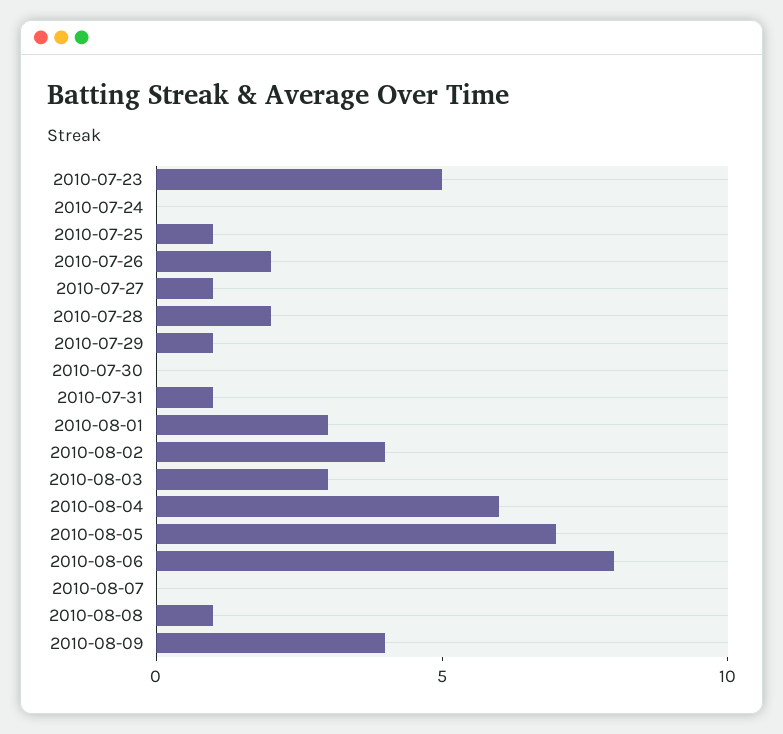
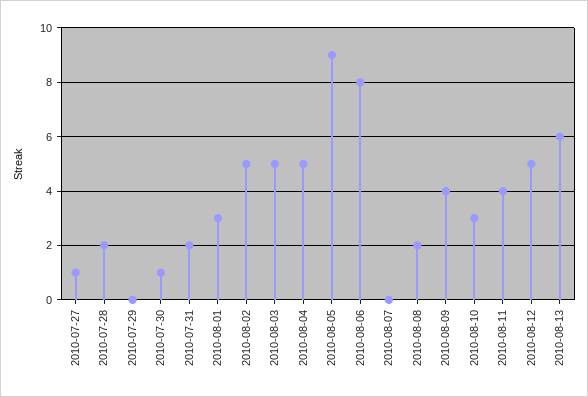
2010-07-23: 5 -> none
2010-07-24: 0 -> none
2010-07-25: 1 -> none
2010-07-26: 2 -> none
2010-07-29: 1 -> 0
2010-07-30: 0 -> 1
2010-07-31: 1 -> 2
2010-08-02: 4 -> 5
2010-08-03: 3 -> 5
2010-08-04: 6 -> 5
2010-08-05: 7 -> 9
2010-08-08: 1 -> 2
2010-08-10: none -> 3
2010-08-11: none -> 4
2010-08-12: none -> 5
2010-08-13: none -> 6

